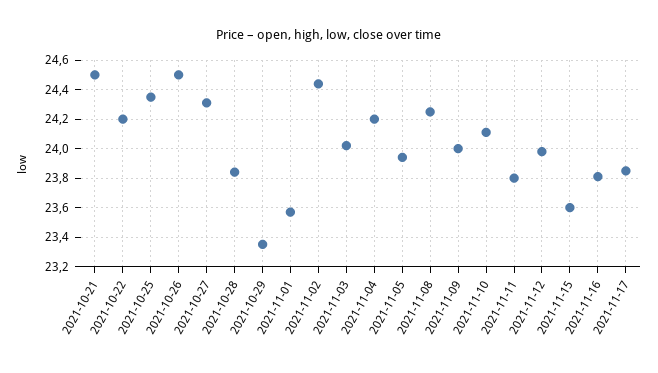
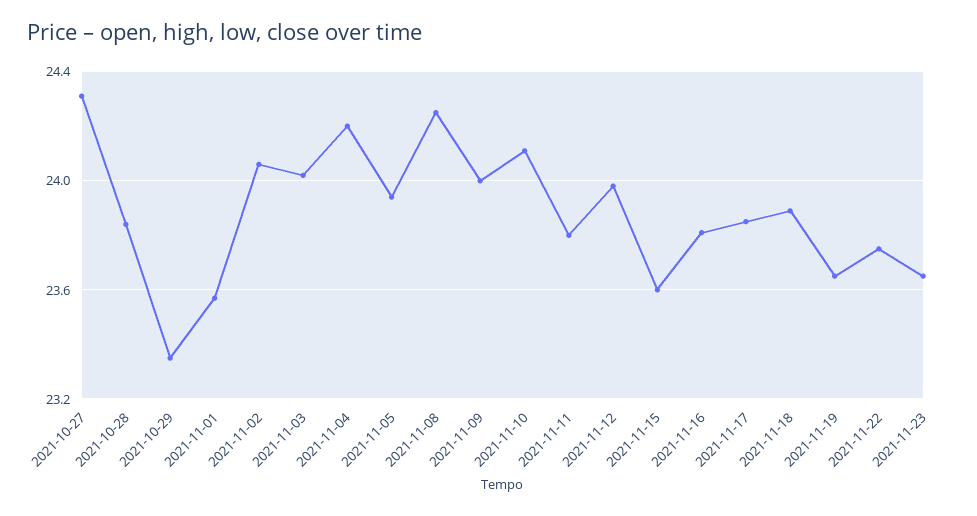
2021-10-21: 24.5 -> none
2021-10-22: 24.2 -> none
2021-10-25: 24.35 -> none
2021-10-26: 24.5 -> none
2021-11-02: 24.45 -> 24.05
2021-11-18: none -> 23.9
2021-11-19: none -> 23.65
2021-11-22: none -> 23.75
2021-11-23: none -> 23.65

